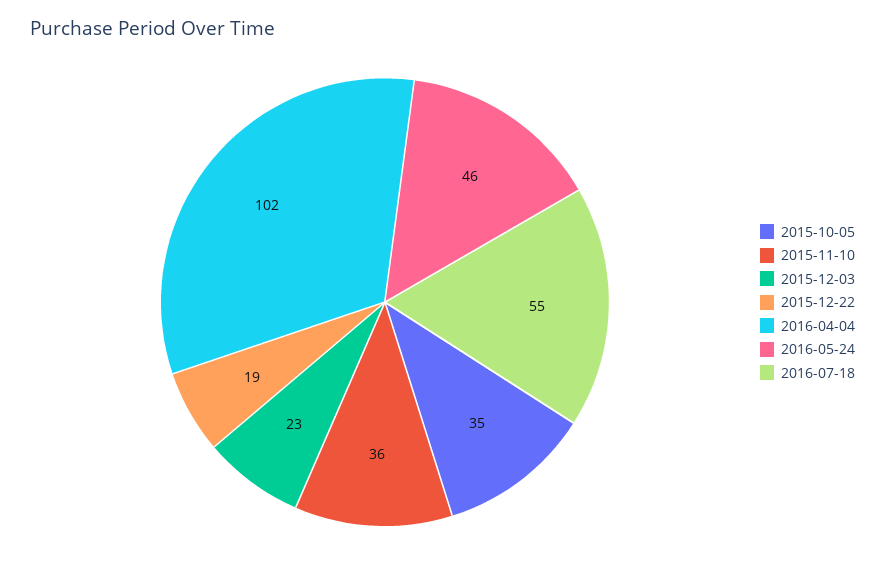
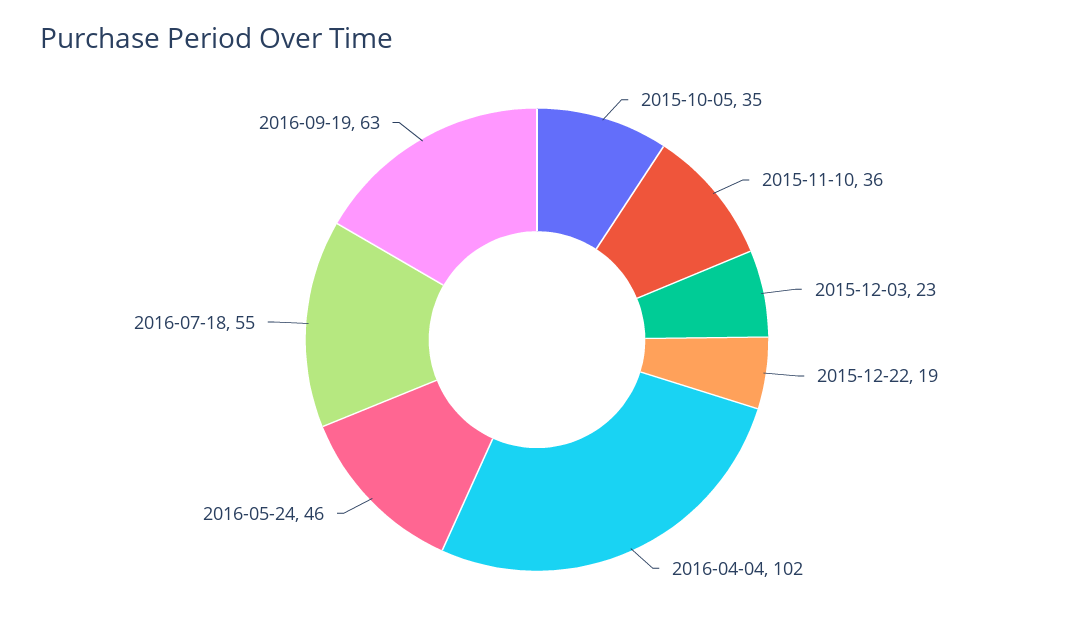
2016-09-19: none -> 63

